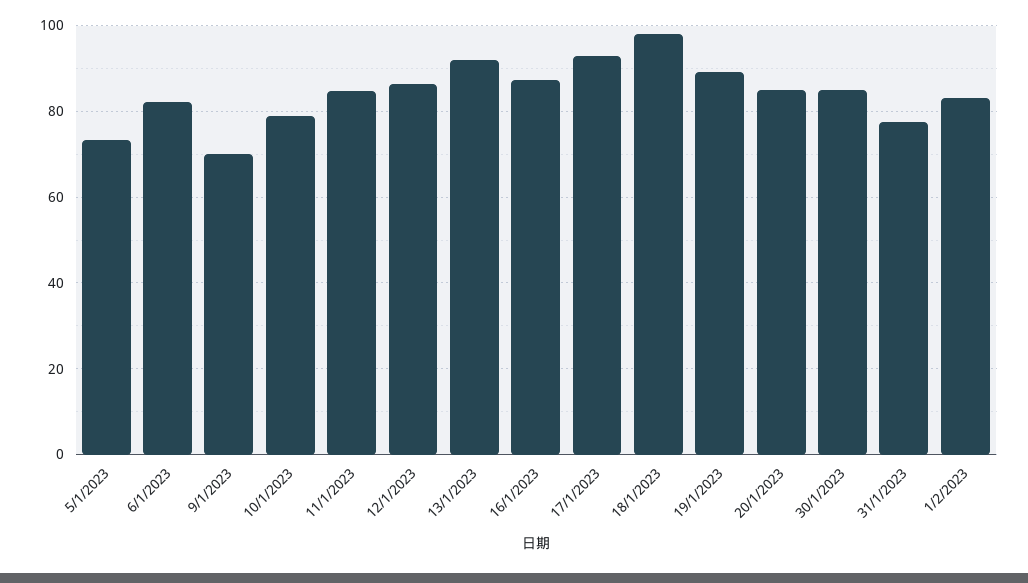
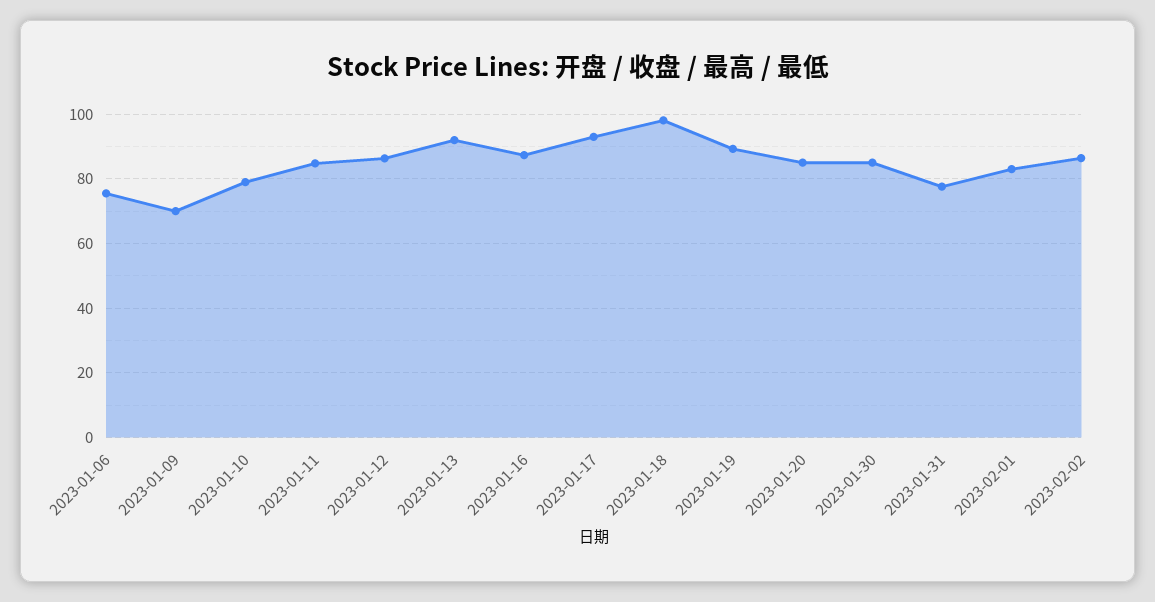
5/1/2023: 74 -> none
6/1/2023: 82 -> 76
2023-02-02: none -> 86

